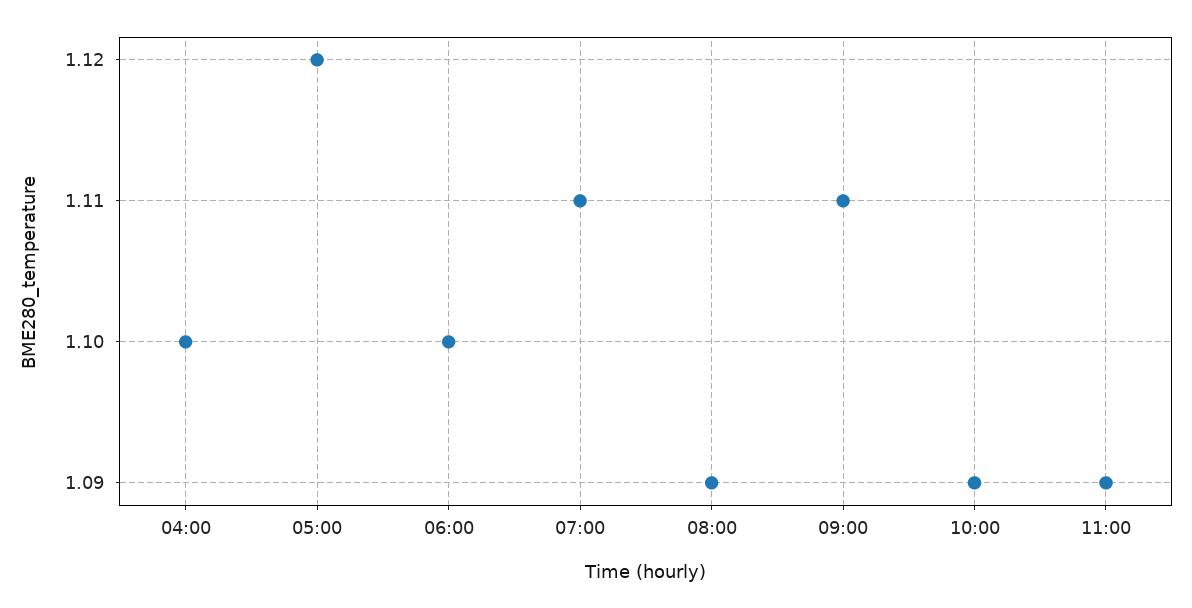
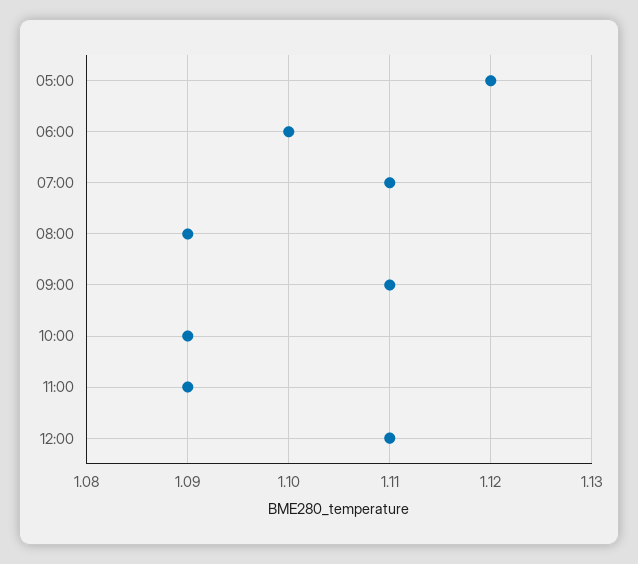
04:00: 1.1 -> none
12:00: none -> 1.11

